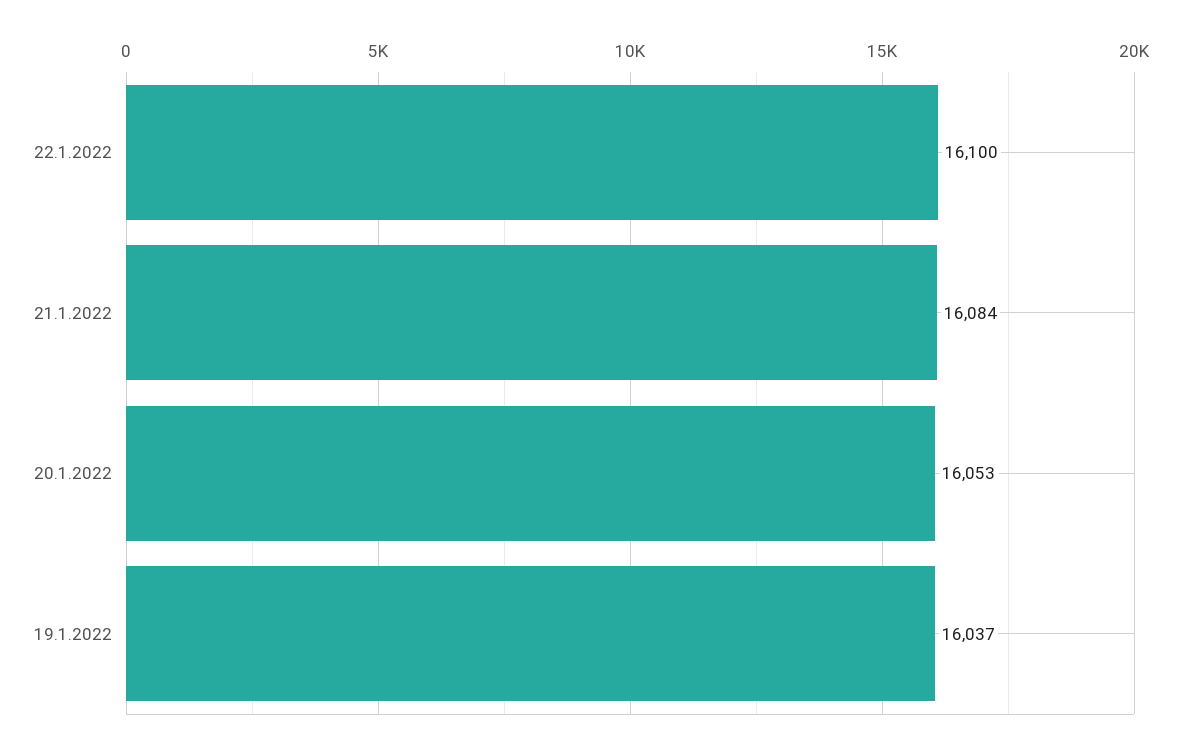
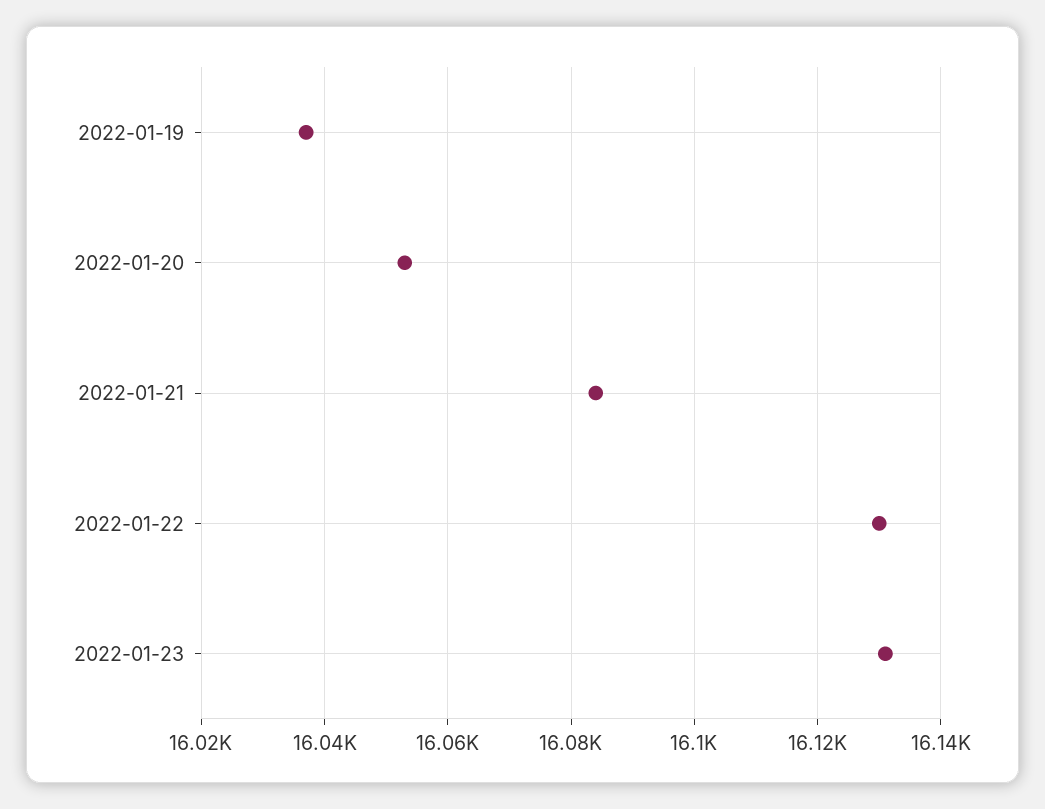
22.1.2022: 16100 -> 16130
2022-01-23: none -> 16130

